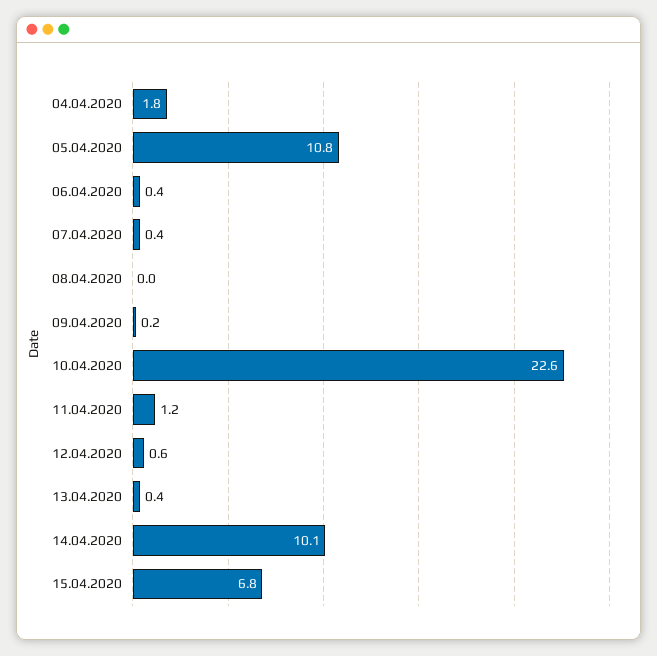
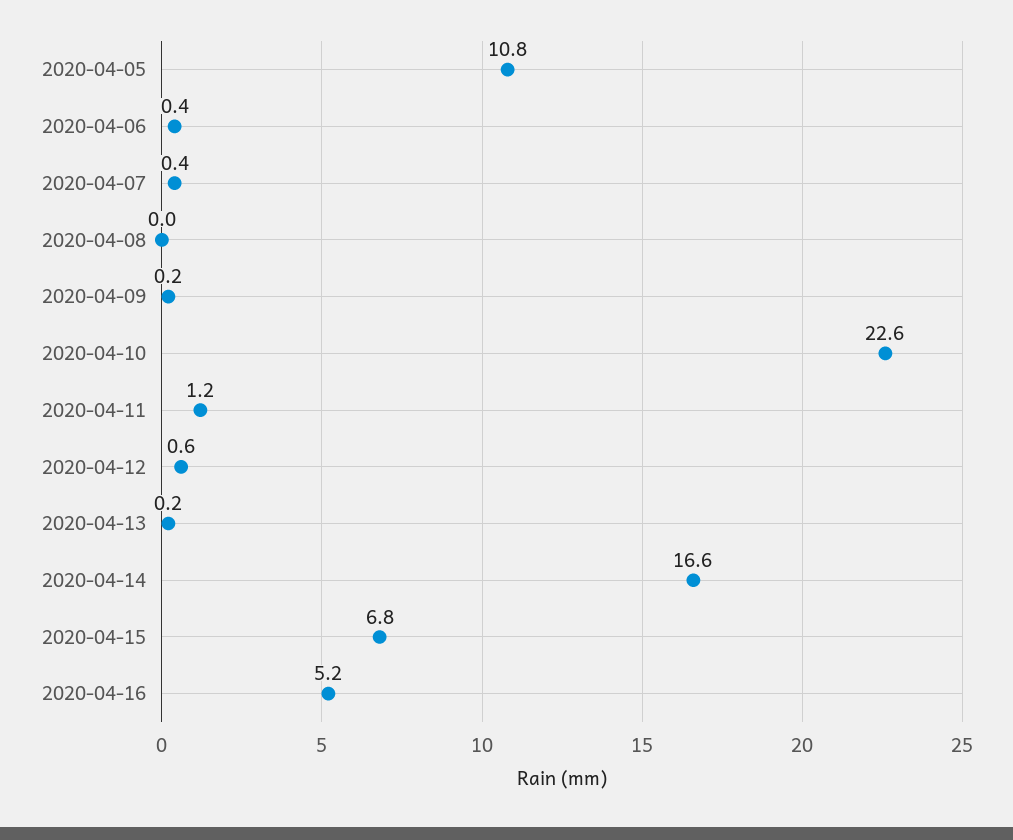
04.04.2020: 1.8 -> none
13.04.2020: 0.4 -> 0.2
14.04.2020: 10.1 -> 16.6
2020-04-16: none -> 5.2

